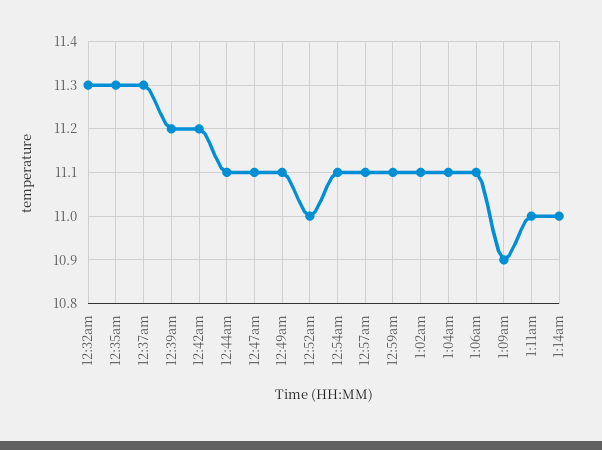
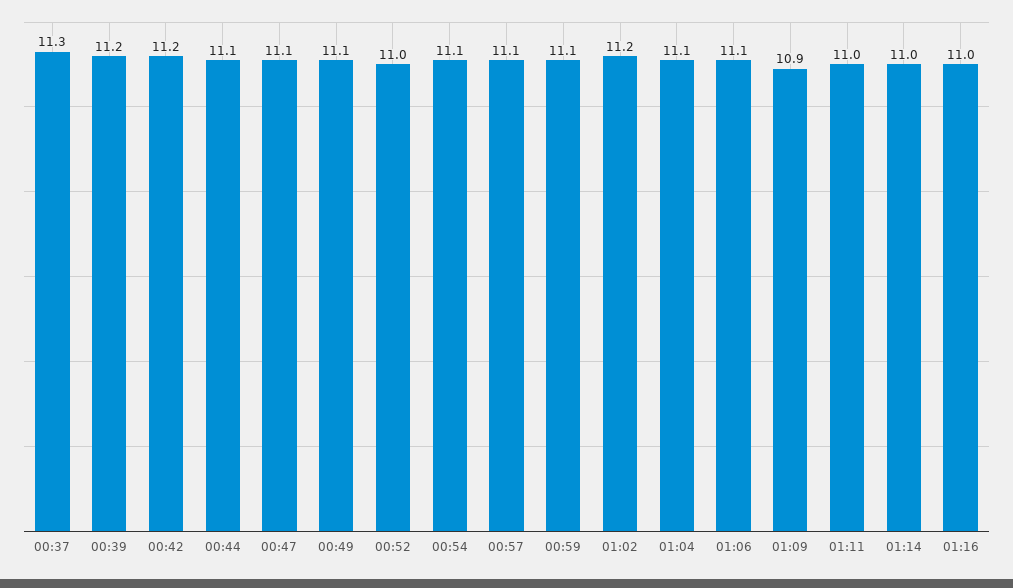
12:32am: 11.3 -> none
12:35am: 11.3 -> none
1:02am: 11.1 -> 11.2
01:16: none -> 11

